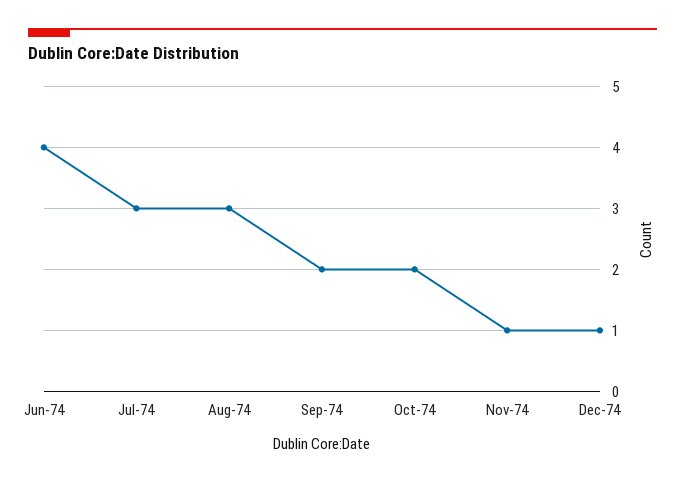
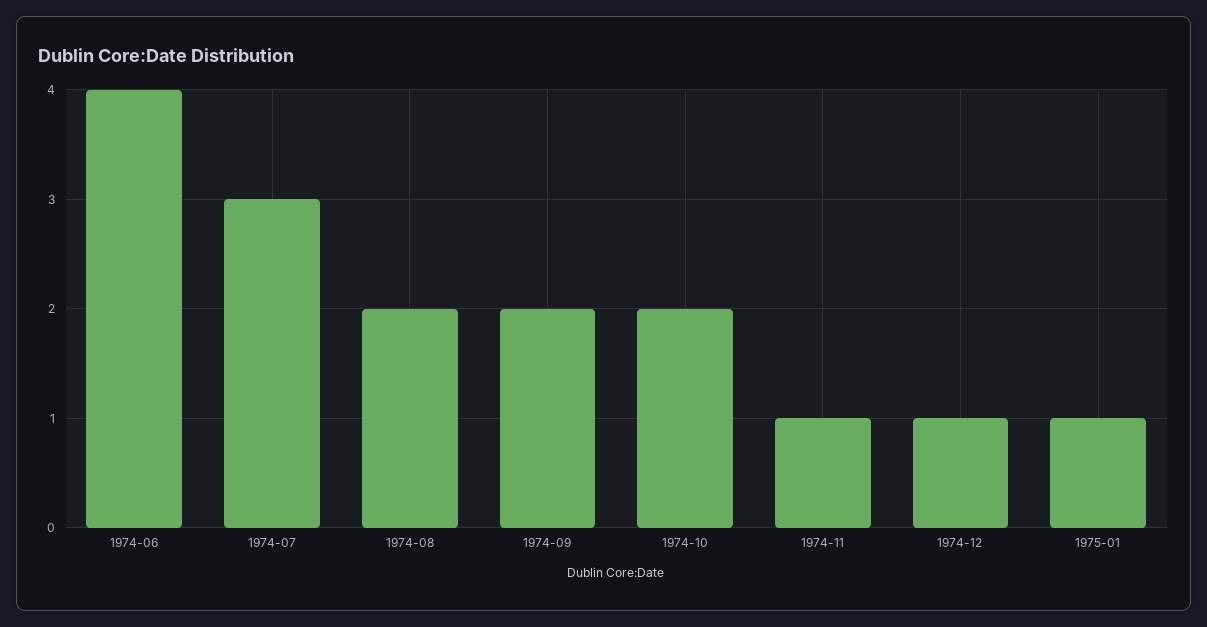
Aug-74: 3 -> 2
1975-01: none -> 1

